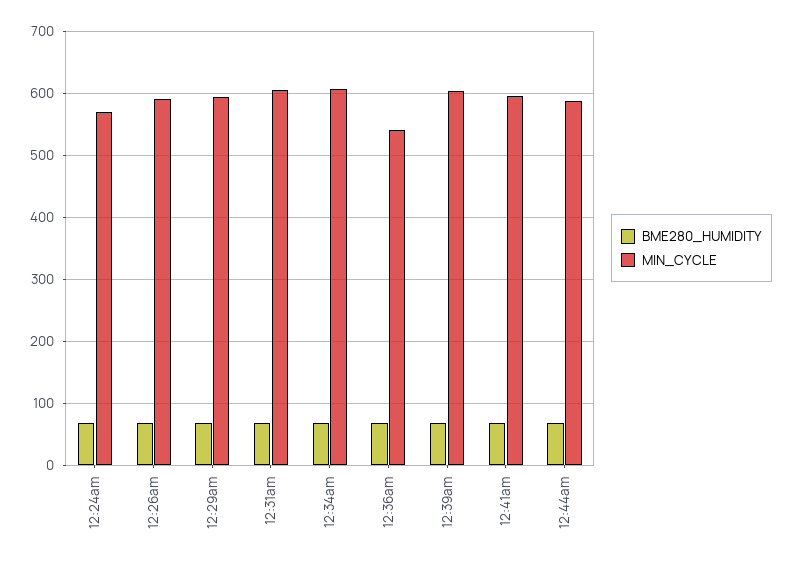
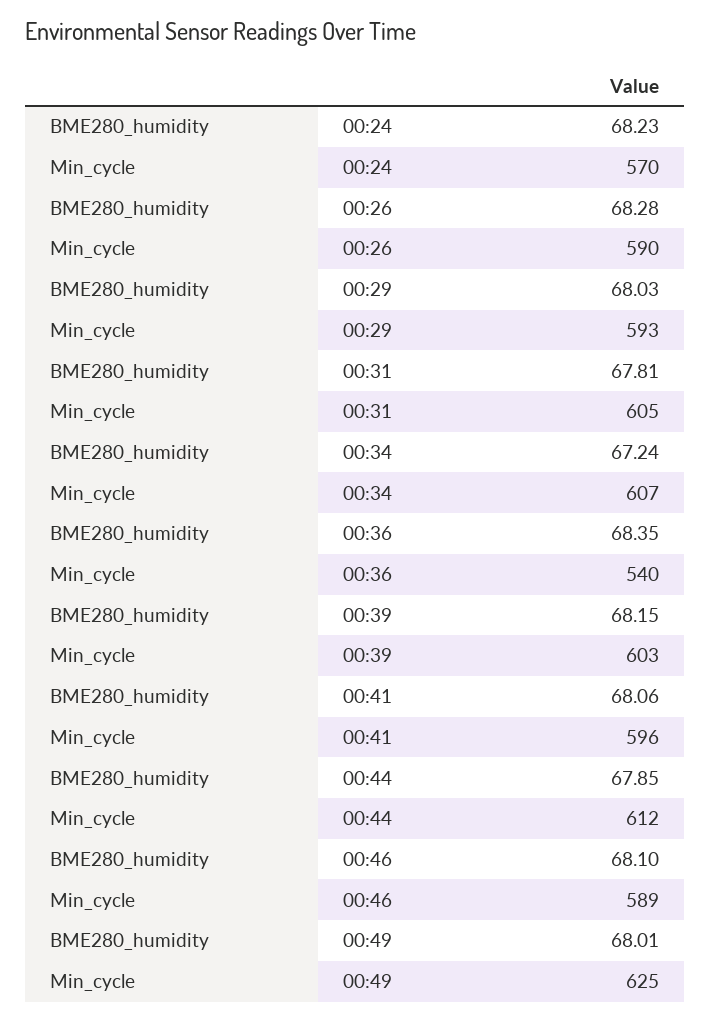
MIN_CYCLE, 12:44am: 590 -> 612
BME280_HUMIDITY, 00:46: none -> 68.1
MIN_CYCLE, 00:46: none -> 589
BME280_HUMIDITY, 00:49: none -> 68.01
MIN_CYCLE, 00:49: none -> 625

